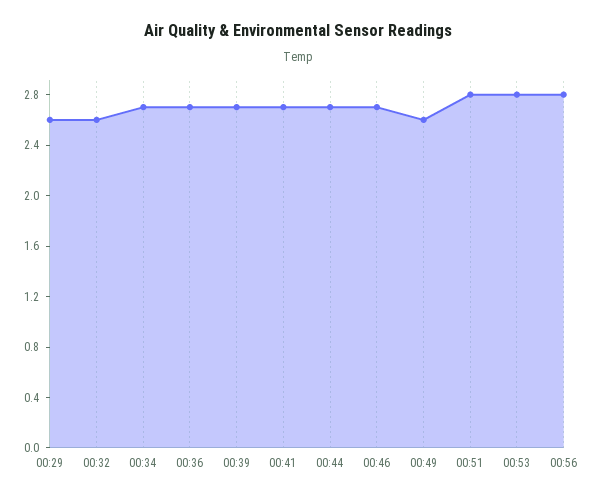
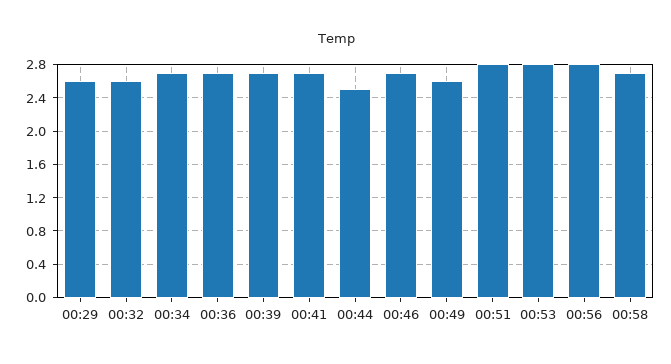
00:44: 2.7 -> 2.5
00:58: none -> 2.7

